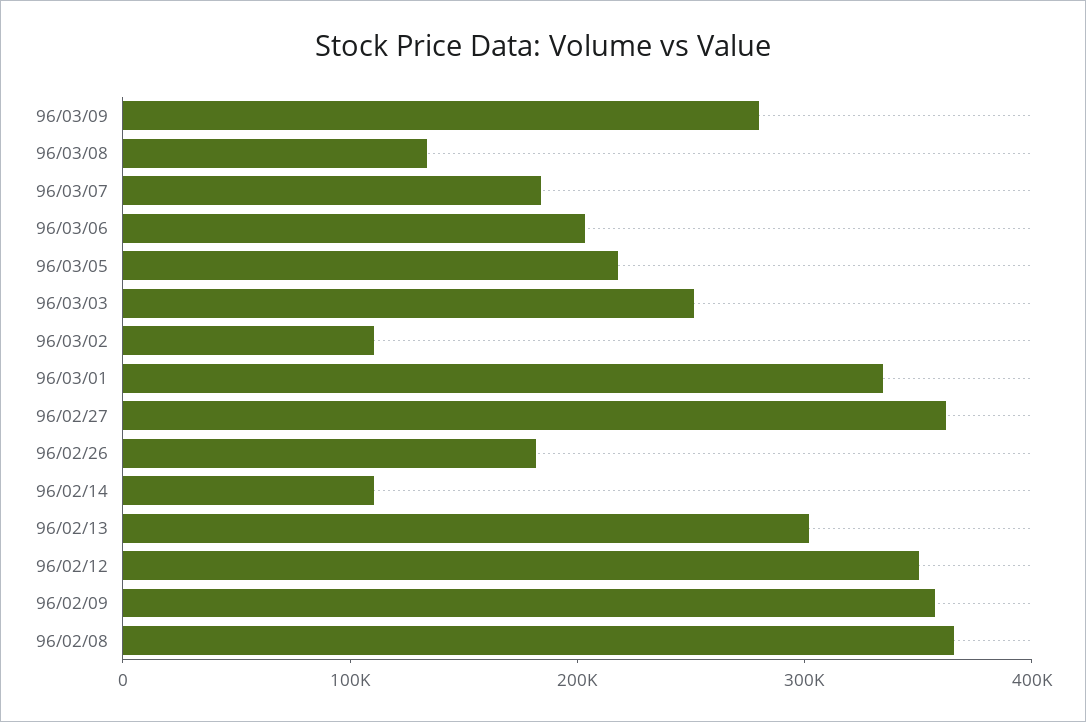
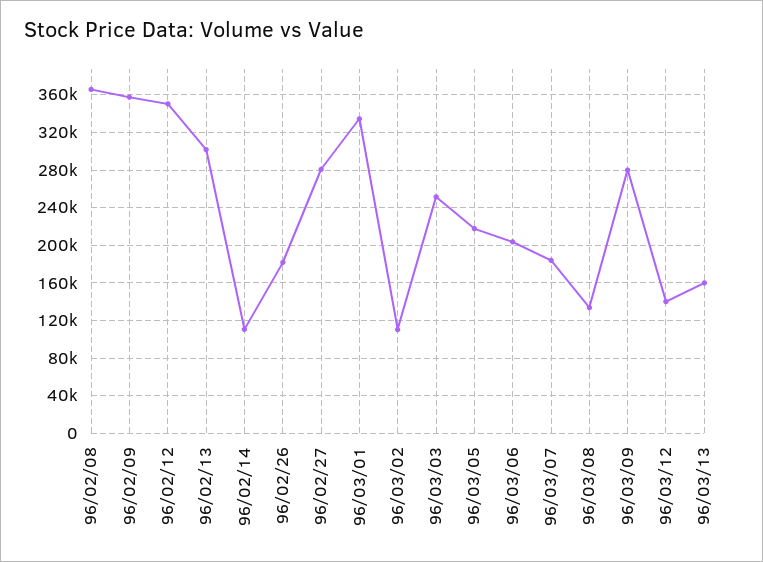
96/02/27: 360000 -> 280000
96/03/12: none -> 140000
96/03/13: none -> 160000

